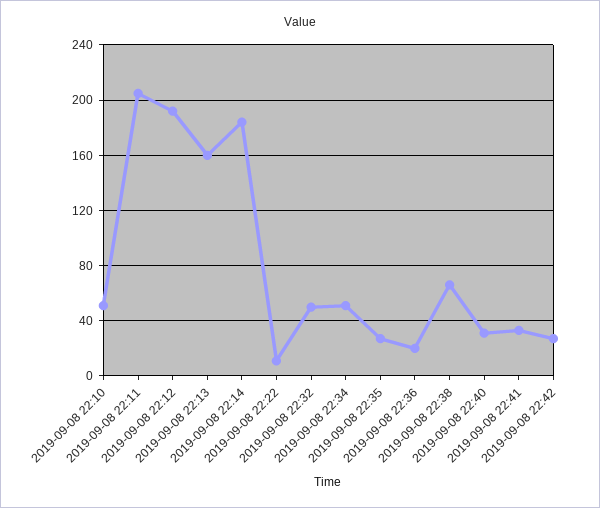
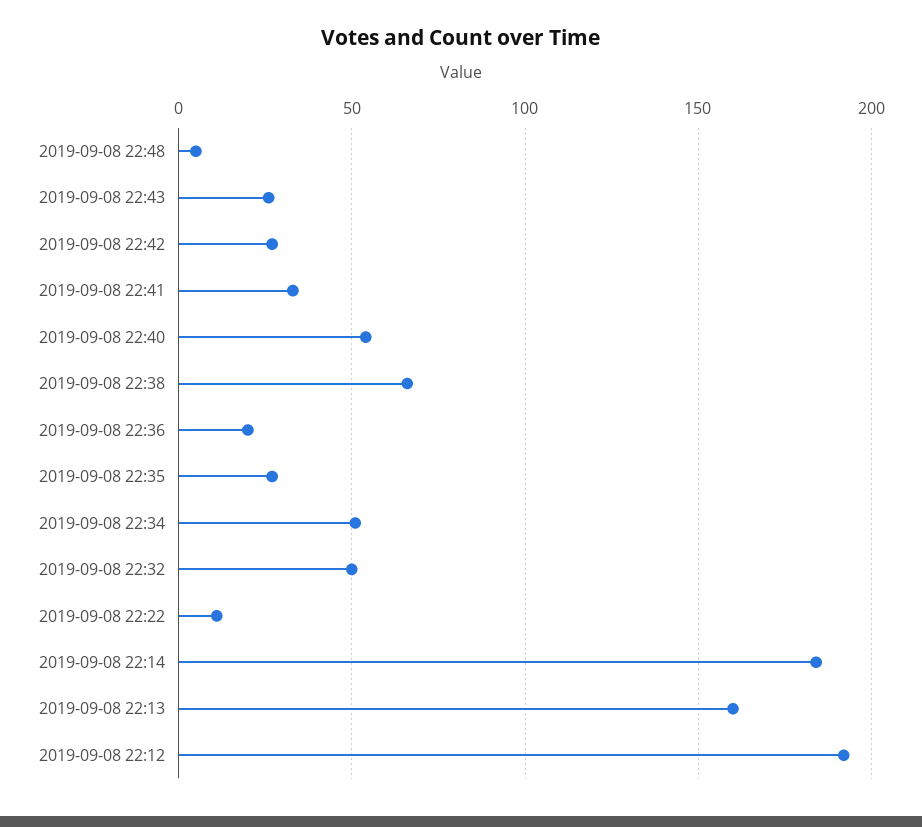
2019-09-08 22:10: 50 -> none
2019-09-08 22:11: 205 -> none
2019-09-08 22:40: 30 -> 55
2019-09-08 22:48: none -> 5
2019-09-08 22:43: none -> 25

